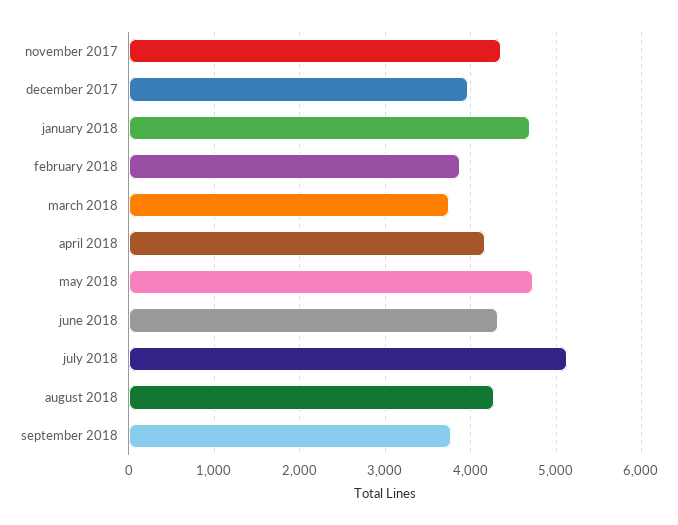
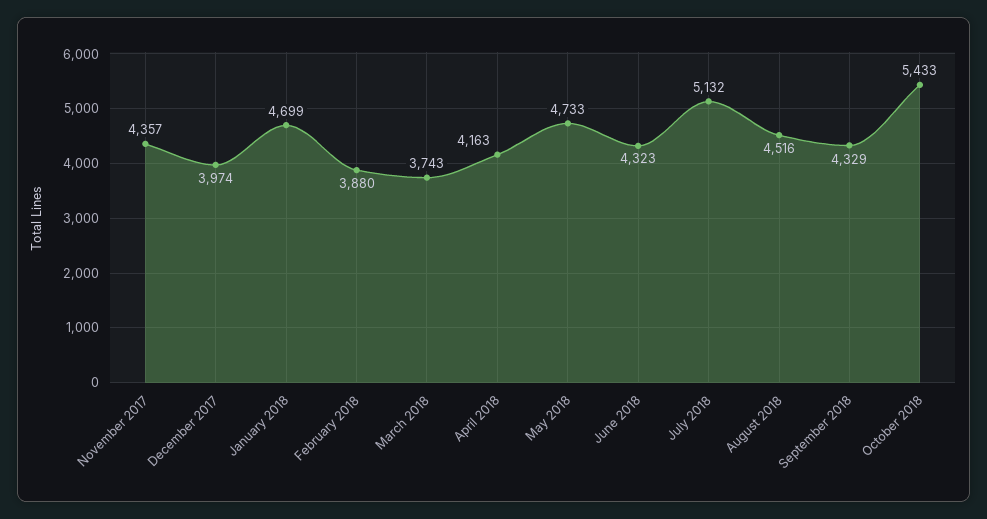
august 2018: 4300 -> 4516
september 2018: 3800 -> 4329
October 2018: none -> 5433

